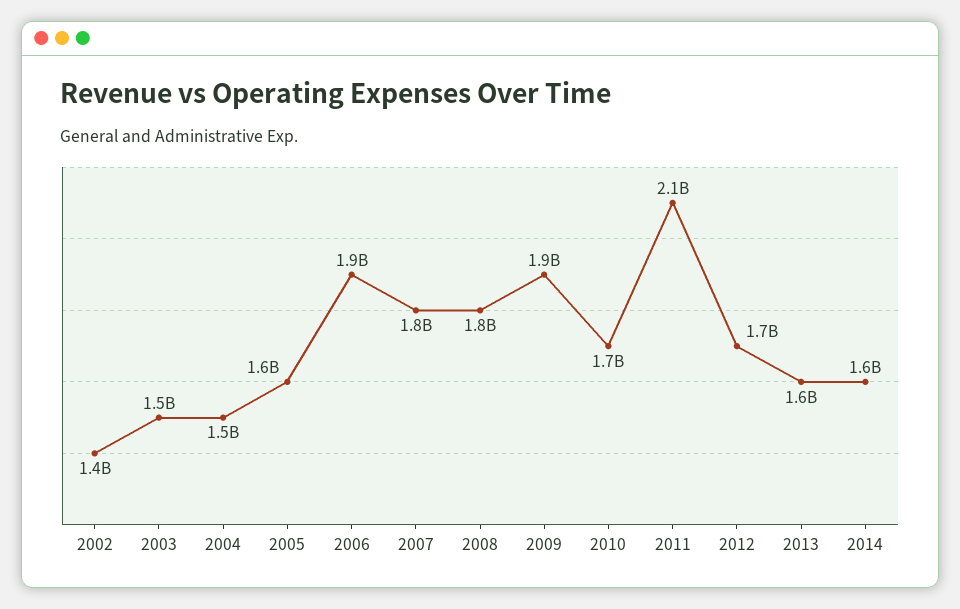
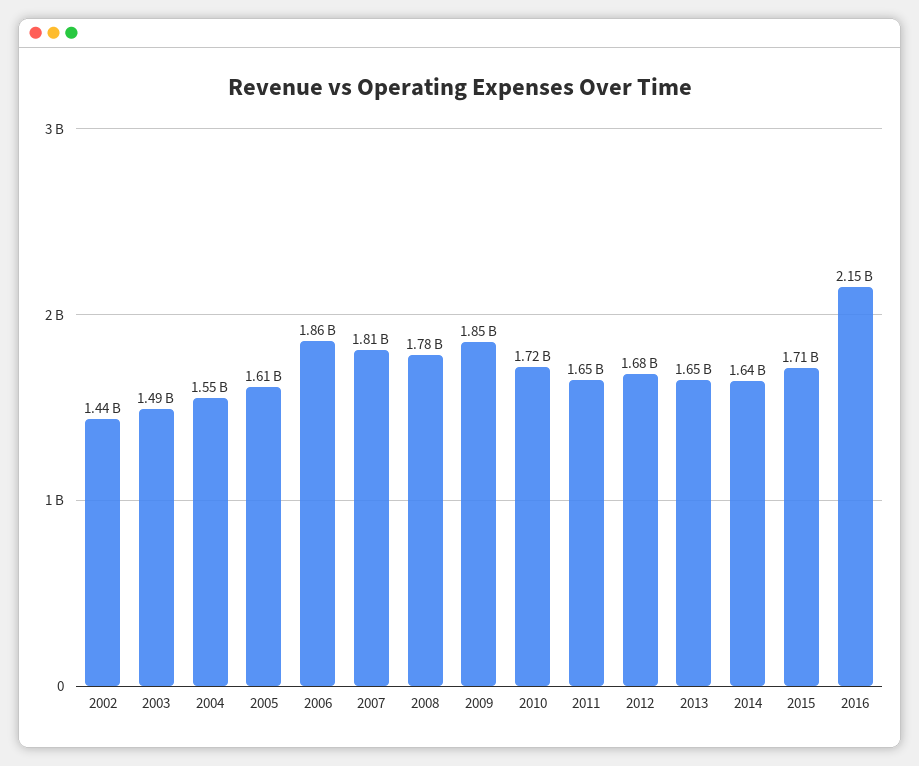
2011: 2100000000 -> 1650000000
2015: none -> 1710000000
2016: none -> 2150000000

